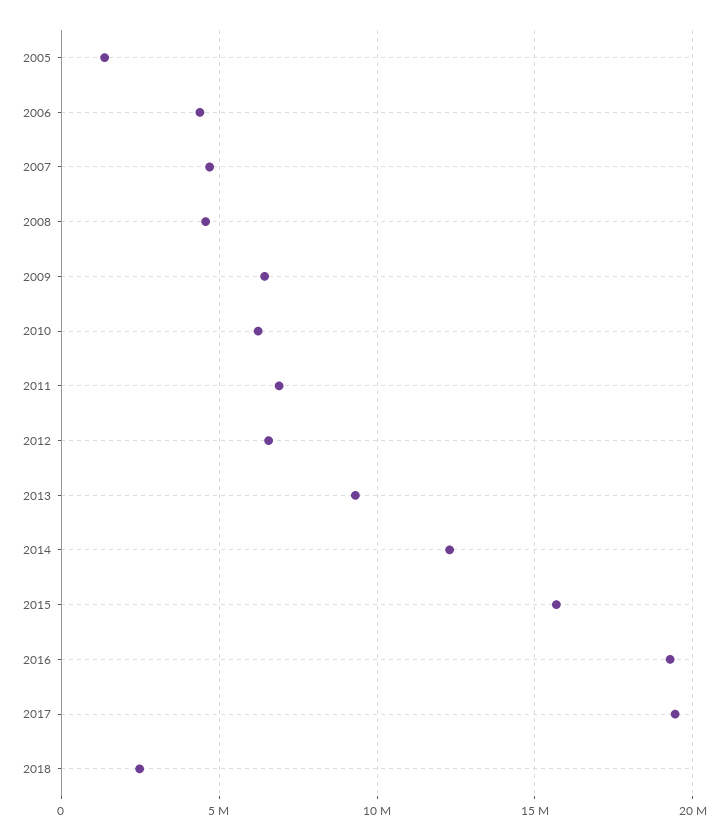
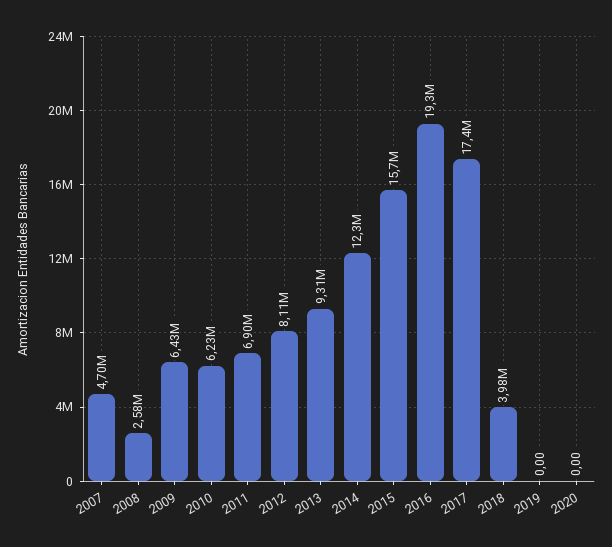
2005: 1500000 -> none
2006: 4500000 -> none
2008: 4500000 -> 2580000
2012: 6500000 -> 8110000
2017: 19500000 -> 17400000
2018: 2500000 -> 3980000
2019: none -> 0
2020: none -> 0

